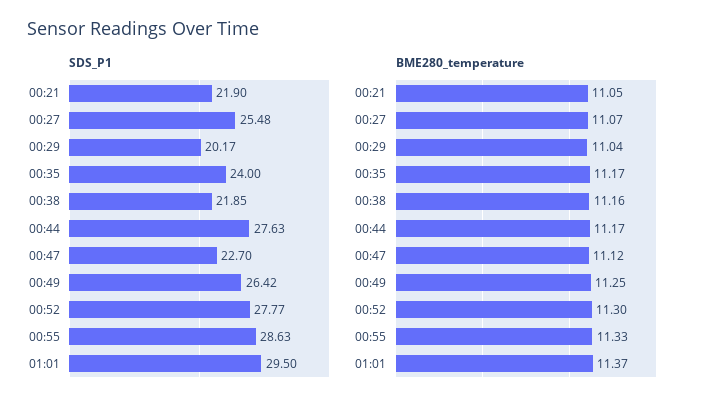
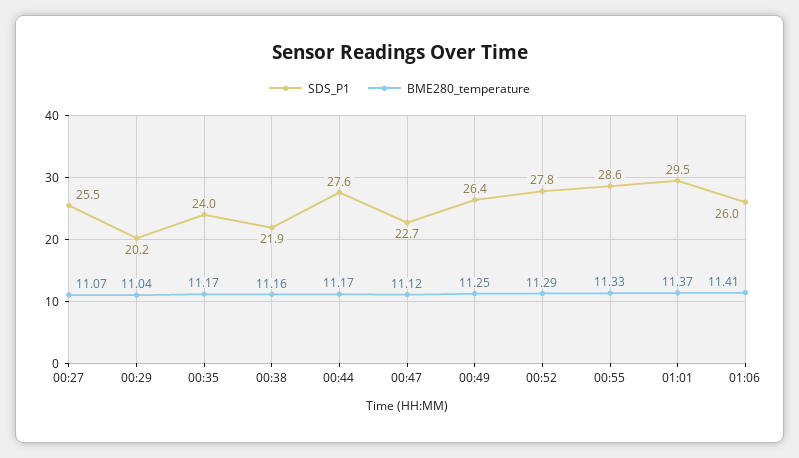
SDS_P1, 00:21: 21.9 -> none
BME280_temperature, 00:21: 11.05 -> none
BME280_temperature, 00:52: 11.3 -> 11.29
SDS_P1, 01:06: none -> 26
BME280_temperature, 01:06: none -> 11.41

